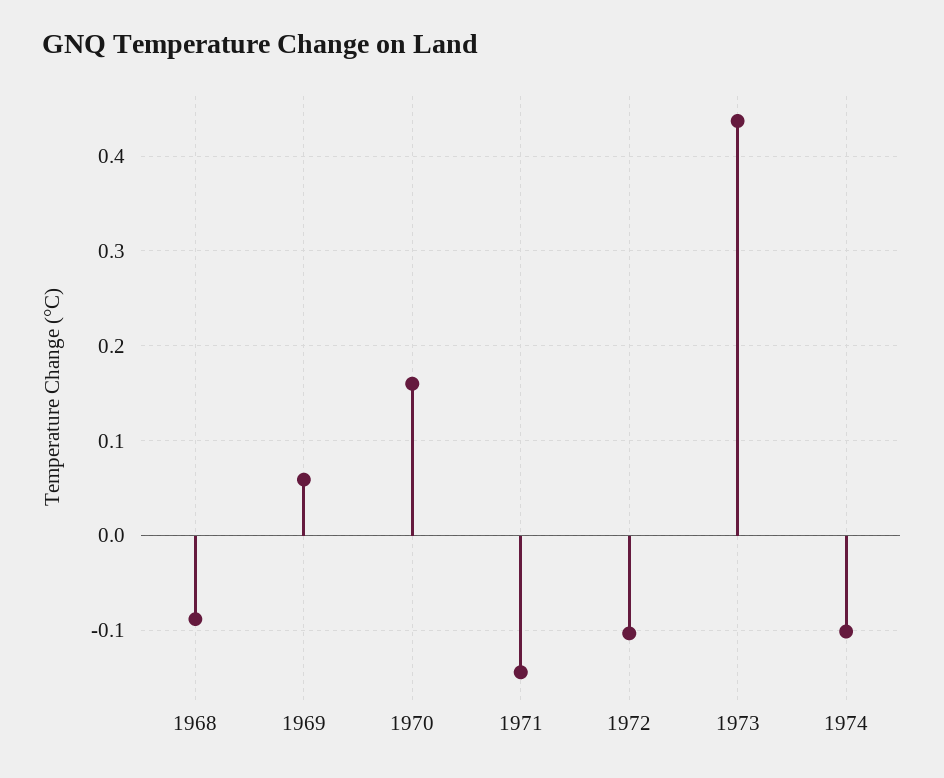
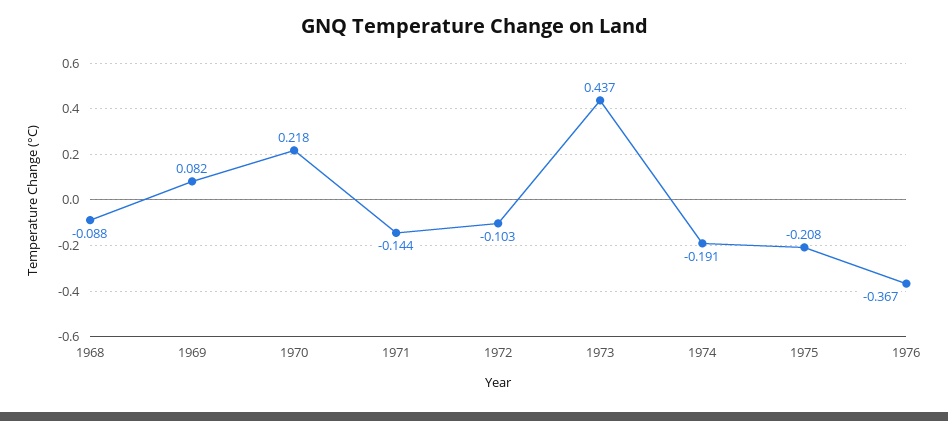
1969: 0.06 -> 0.082
1970: 0.16 -> 0.218
1974: -0.1 -> -0.191
1975: none -> -0.208
1976: none -> -0.367

